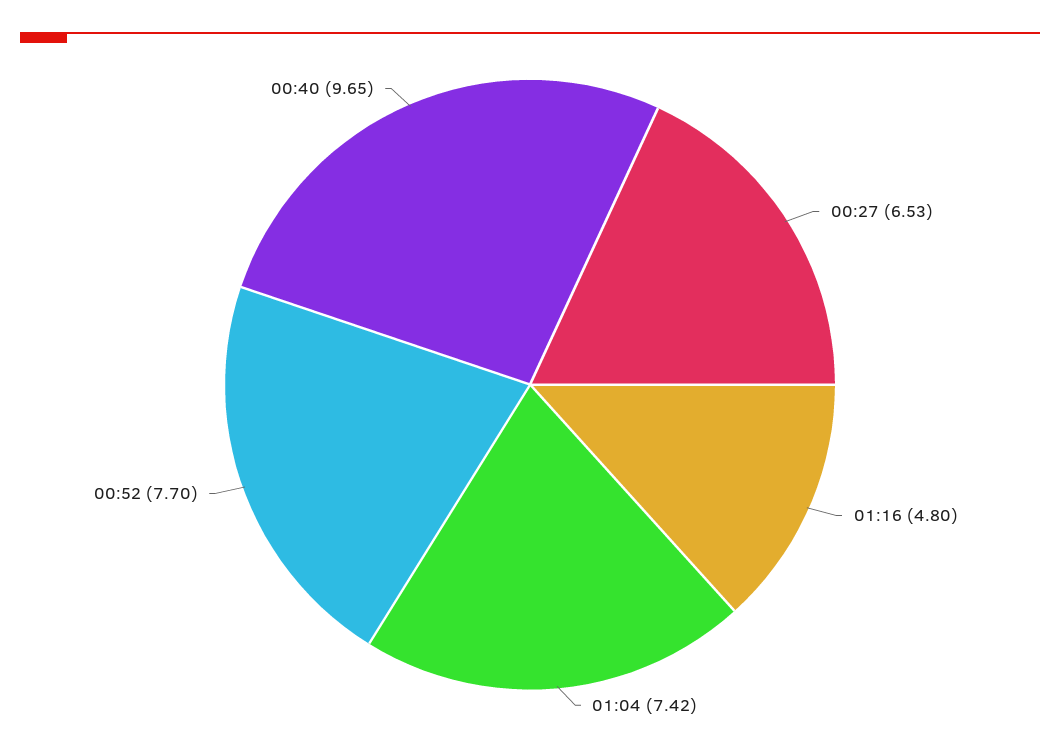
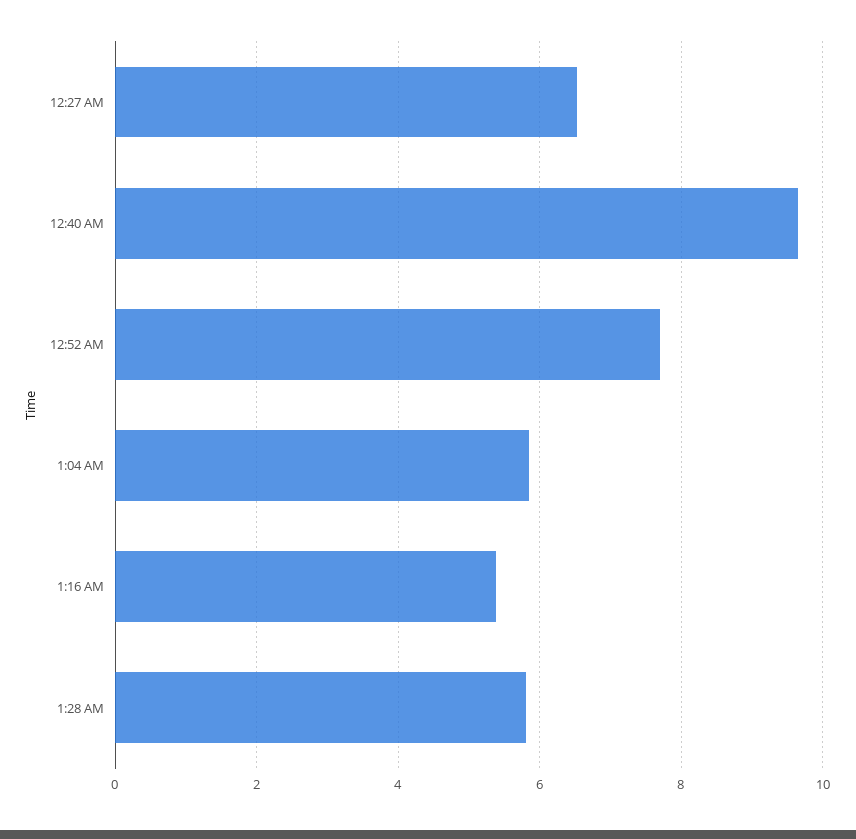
01:16: 4.8 -> 5.4
01:04: 7.42 -> 5.8
1:28 AM: none -> 5.8

